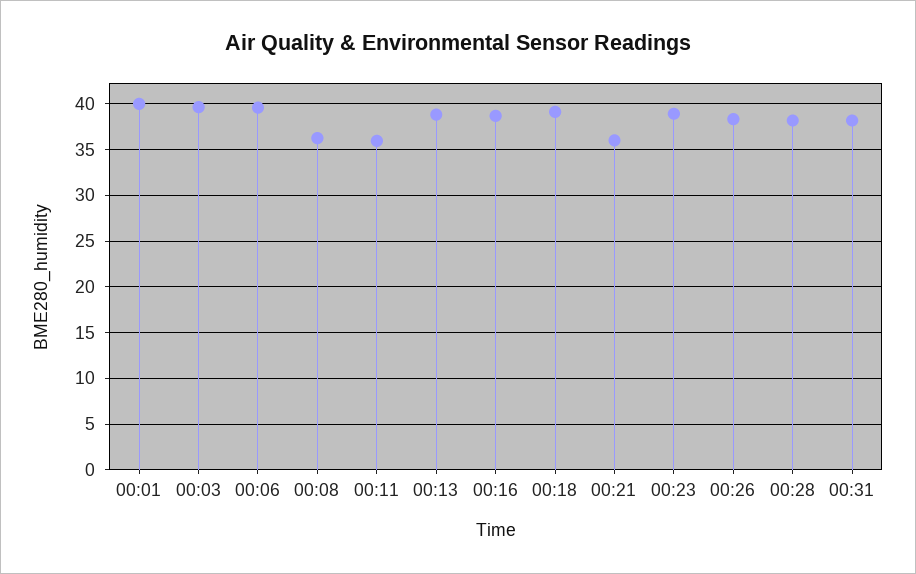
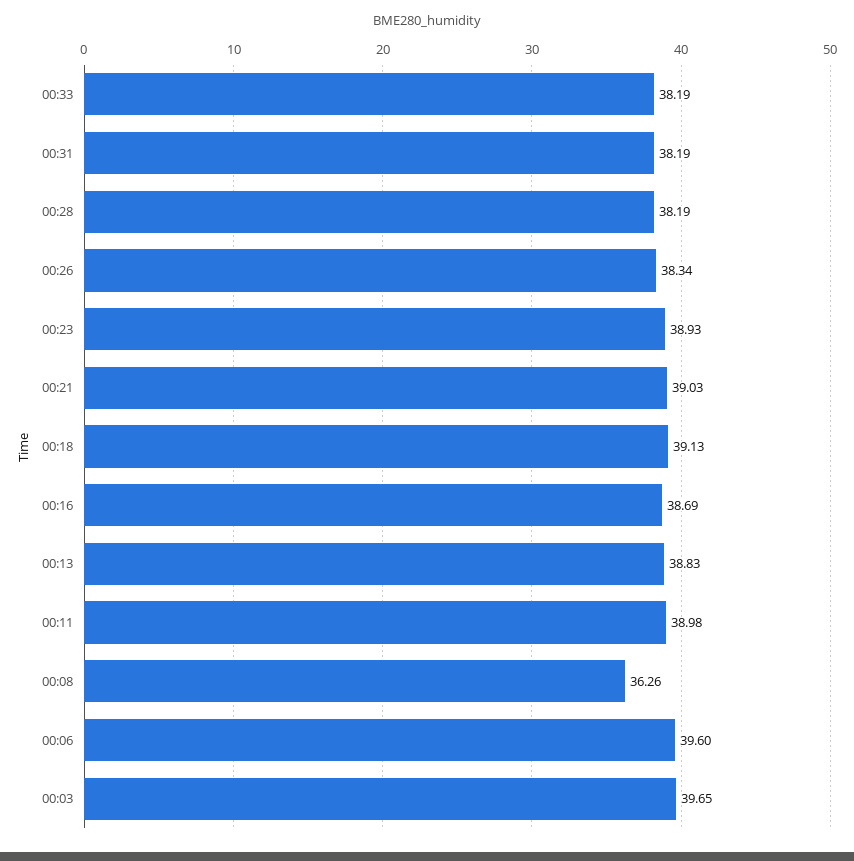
00:01: 40 -> none
00:11: 36 -> 38.98
00:21: 36 -> 39.03
00:33: none -> 38.19

